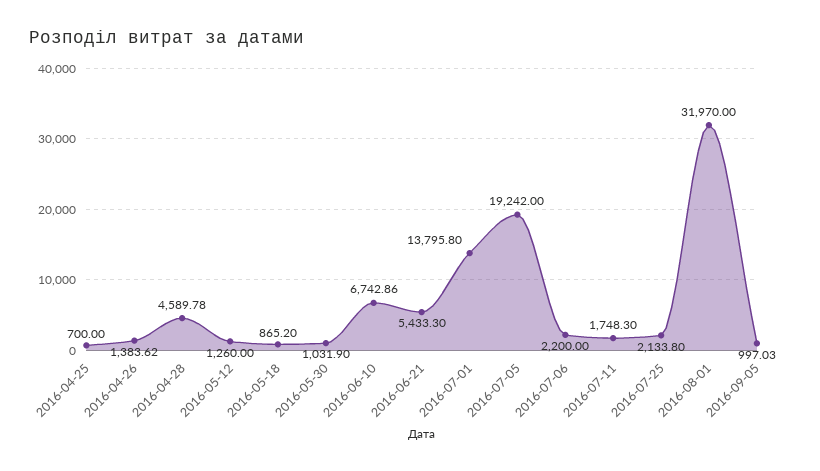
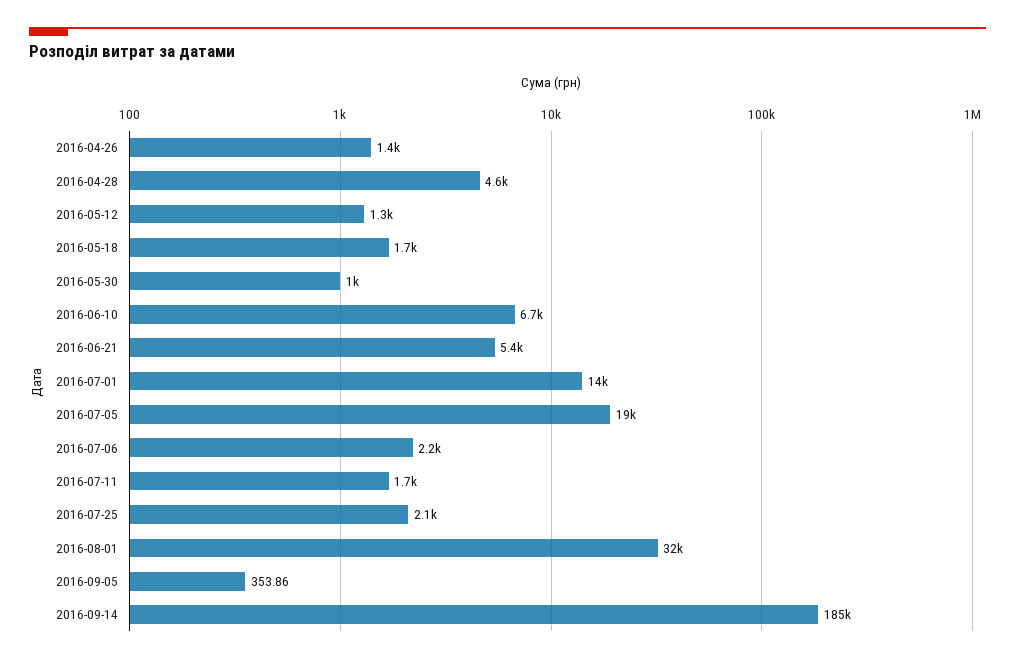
2016-04-25: 700 -> none
2016-05-18: 865.2 -> 1700
2016-09-05: 997.03 -> 353.86
2016-09-14: none -> 185000

